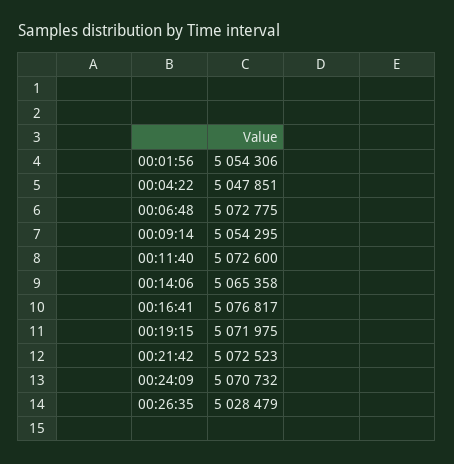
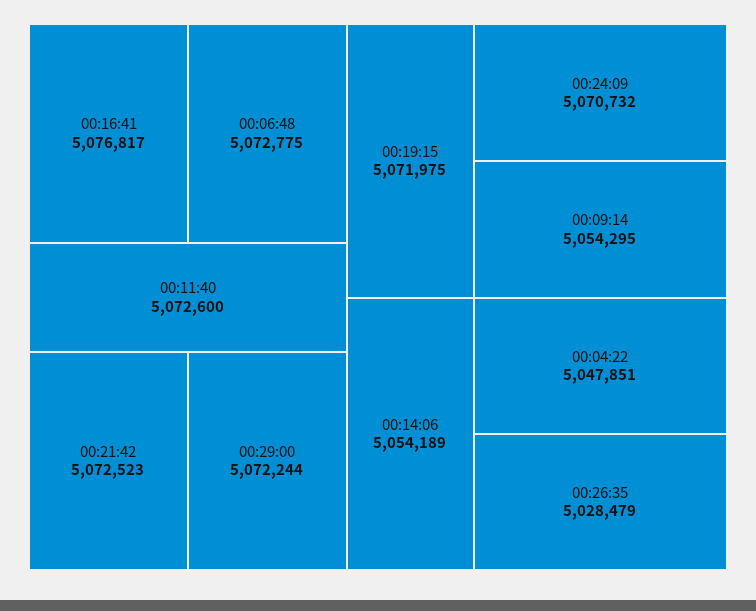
00:01:56: 5054306 -> none
00:14:06: 5065358 -> 5054189
00:29:00: none -> 5072244

